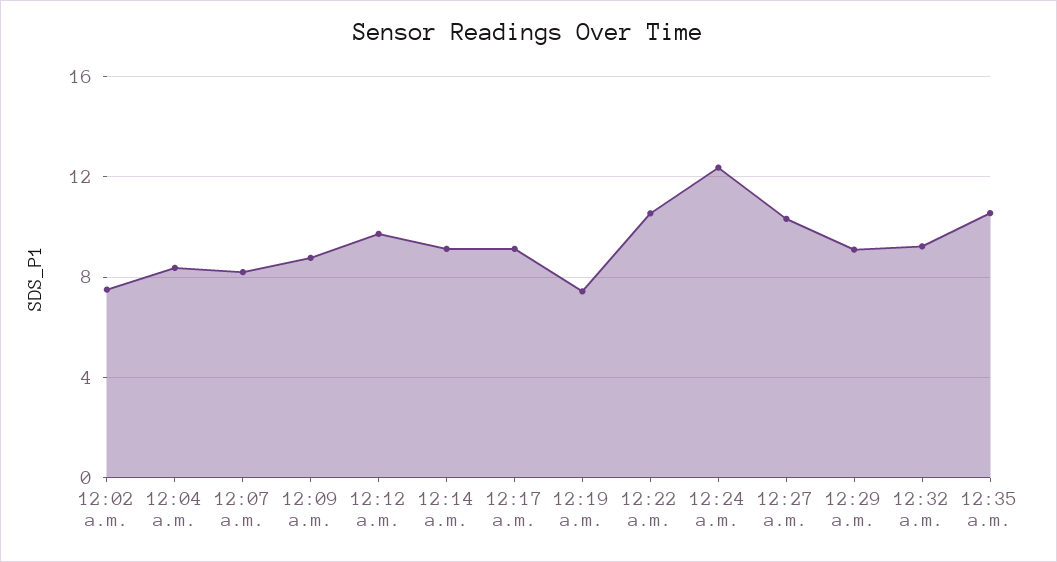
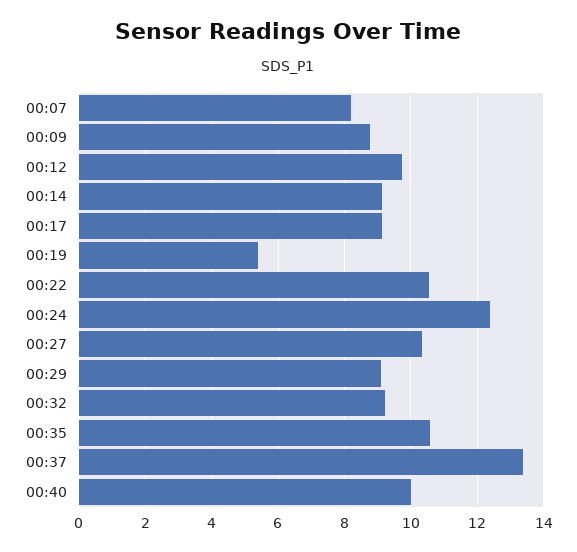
12:02 a.m.: 7.5 -> none
12:04 a.m.: 8.5 -> none
12:19 a.m.: 7.5 -> 5.4
00:37: none -> 13.4
00:40: none -> 10

